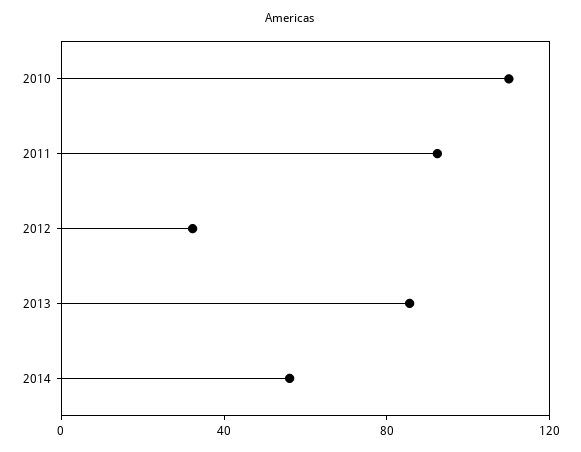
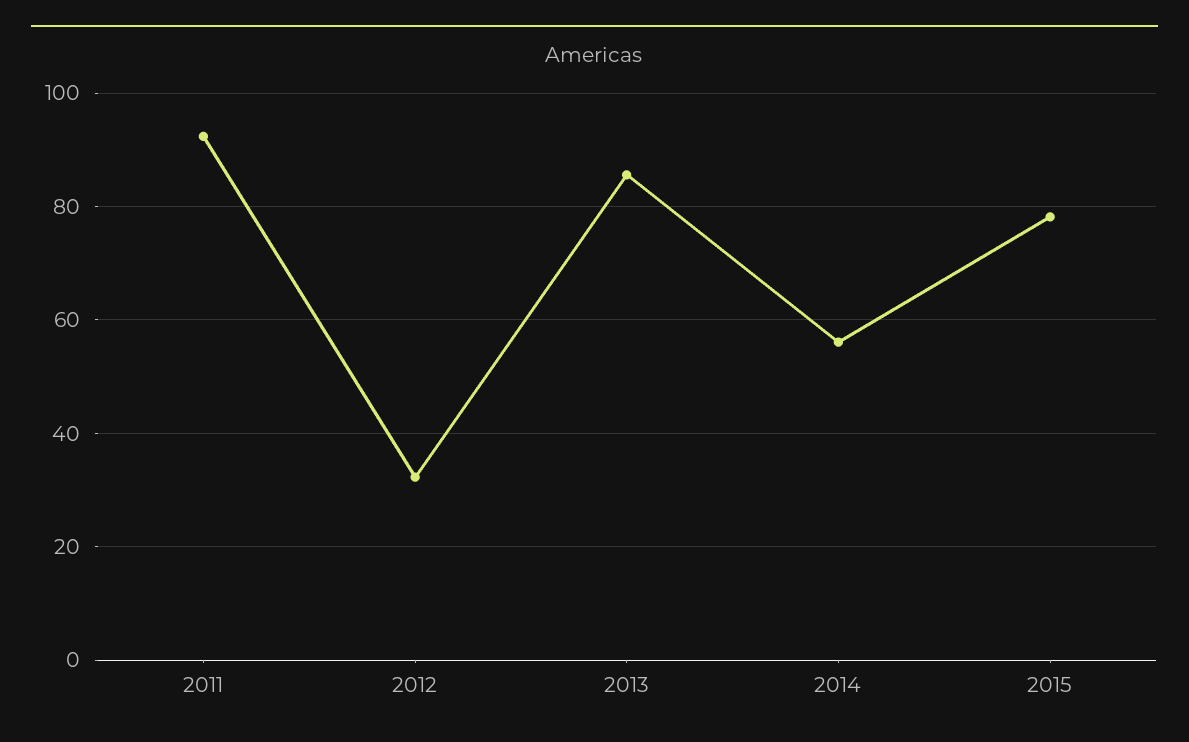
2010: 110 -> none
2015: none -> 78

